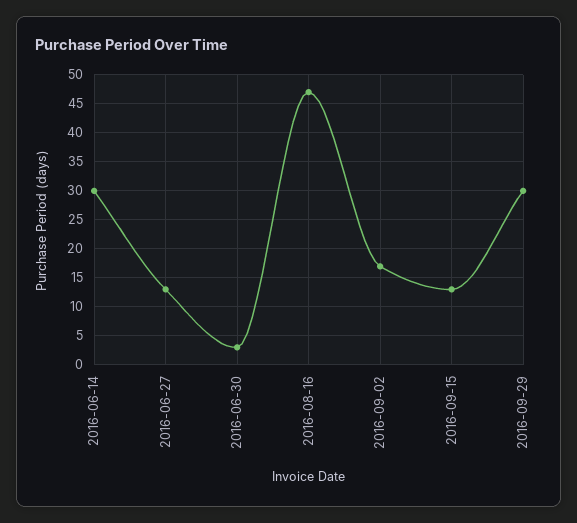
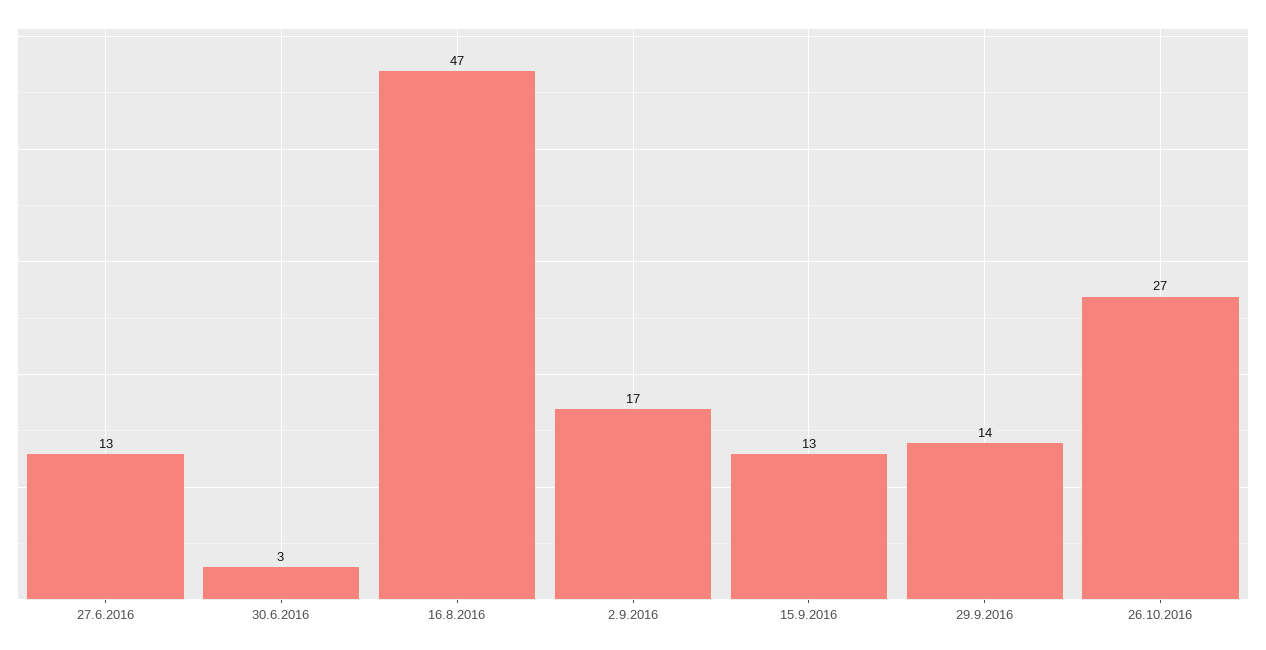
2016-06-14: 30 -> none
2016-09-29: 30 -> 14
26.10.2016: none -> 27

